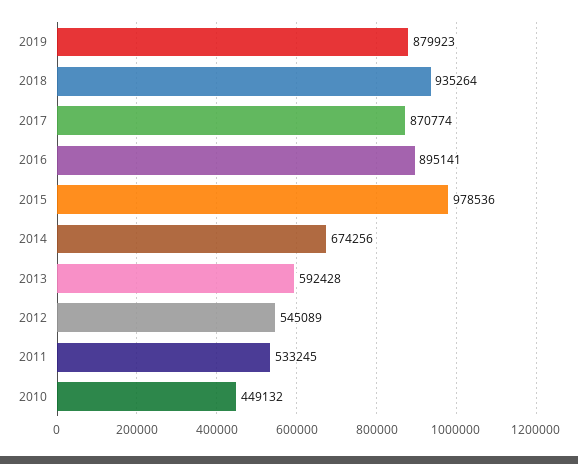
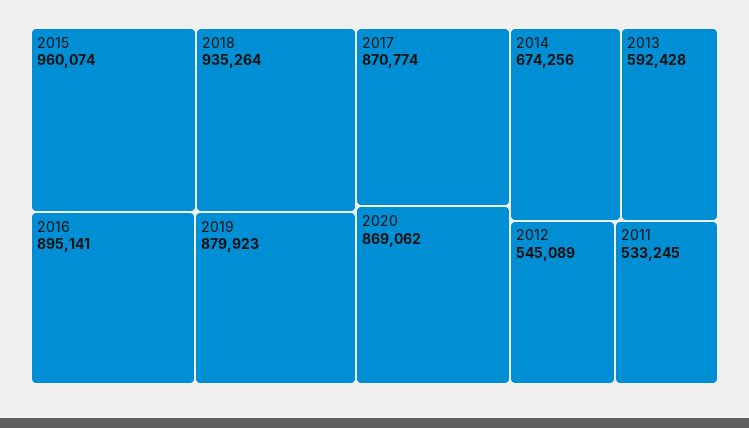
2015: 978536 -> 960074
2010: 449132 -> none
2020: none -> 869062

